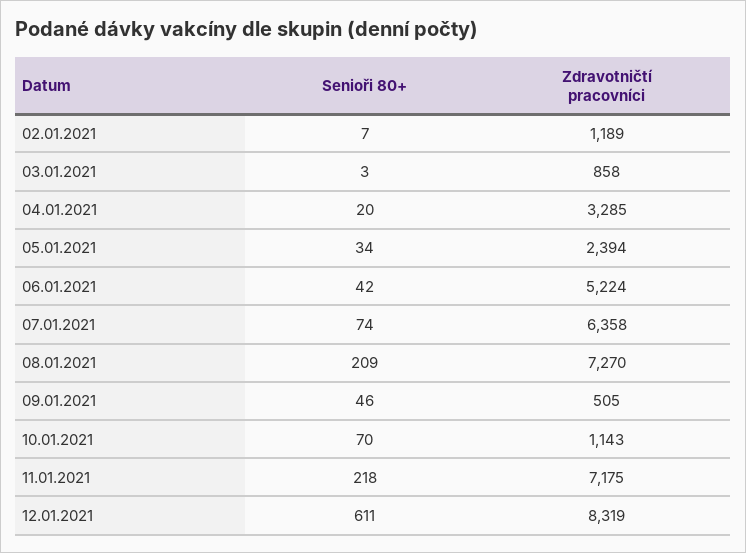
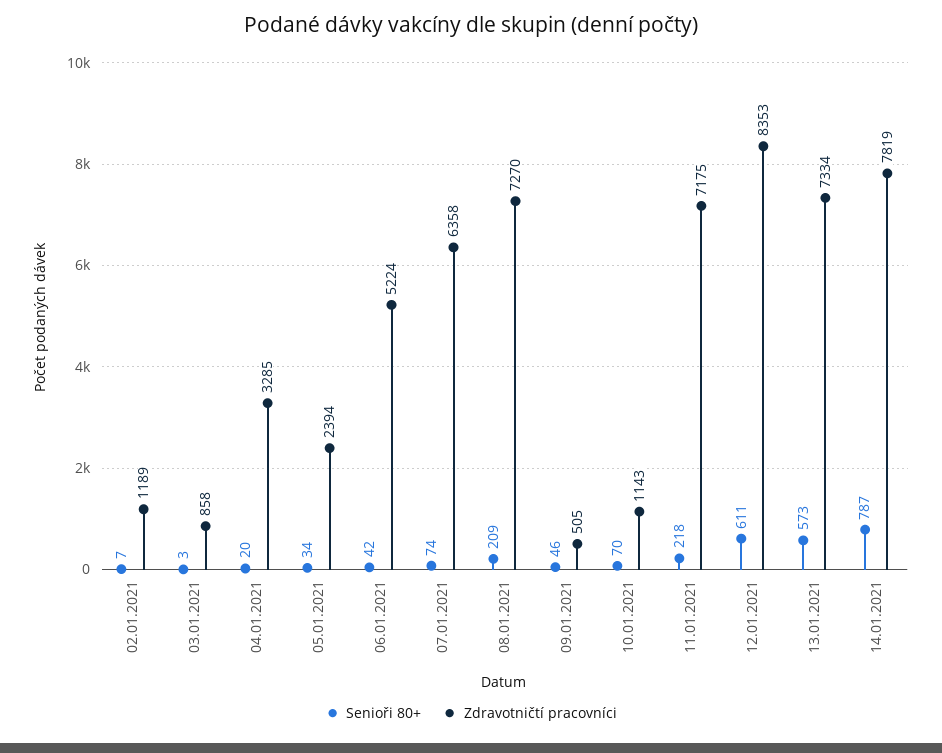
Zdravotničtí pracovníci, 12.01.2021: 8319 -> 8353
Senioři 80+, 13.01.2021: none -> 573
Zdravotničtí pracovníci, 13.01.2021: none -> 7334
Senioři 80+, 14.01.2021: none -> 787
Zdravotničtí pracovníci, 14.01.2021: none -> 7819

